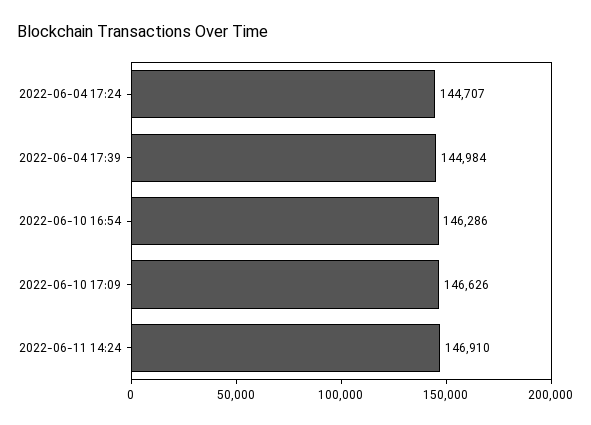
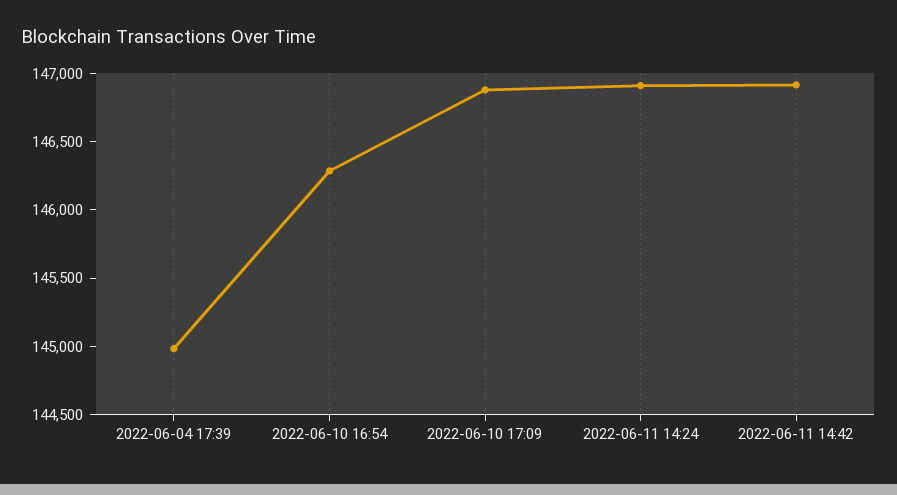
2022-06-04 17:24: 144707 -> none
2022-06-10 17:09: 146626 -> 146900
2022-06-11 14:42: none -> 146900

